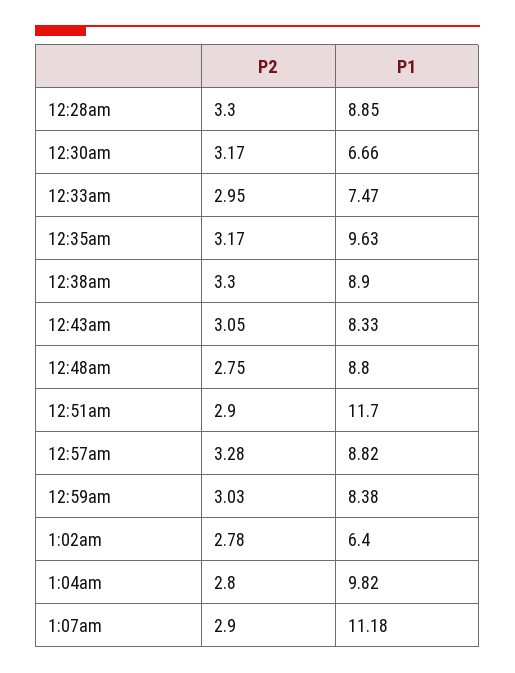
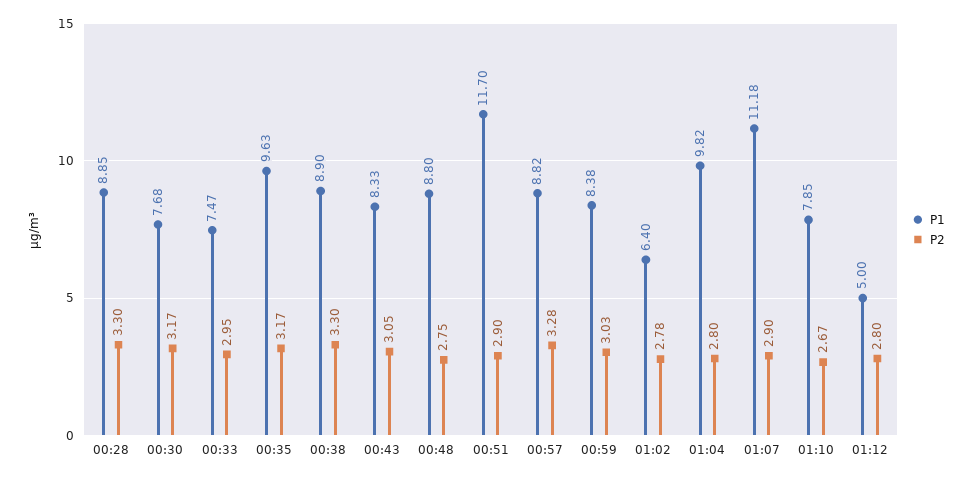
P1, 12:30am: 6.66 -> 7.68
P1, 01:10: none -> 7.85
P2, 01:10: none -> 2.67
P1, 01:12: none -> 5
P2, 01:12: none -> 2.8

